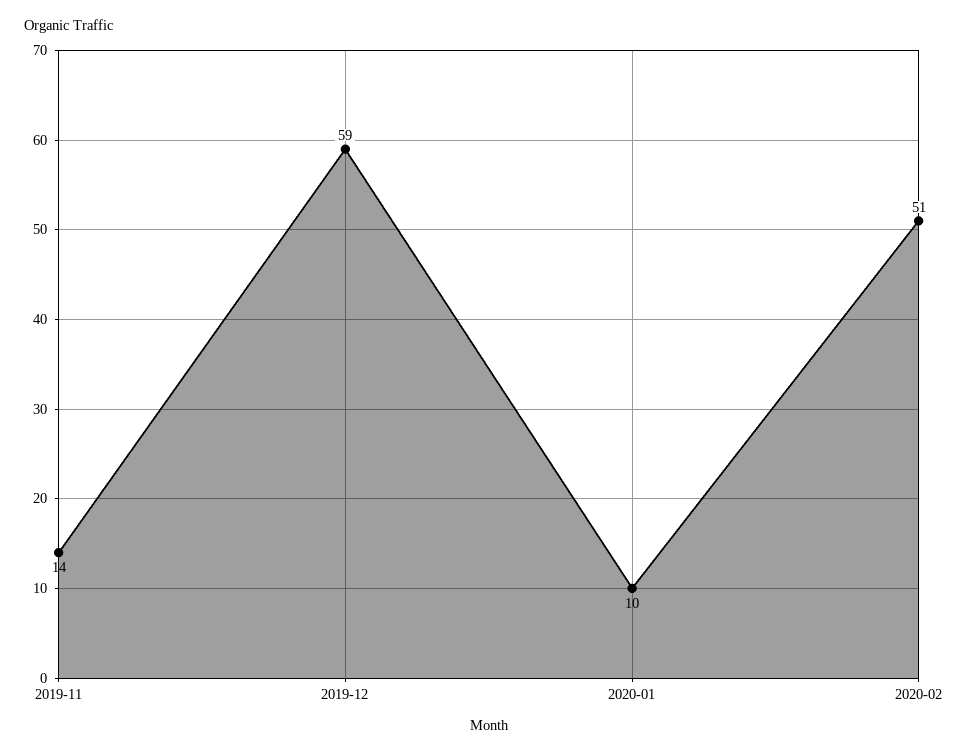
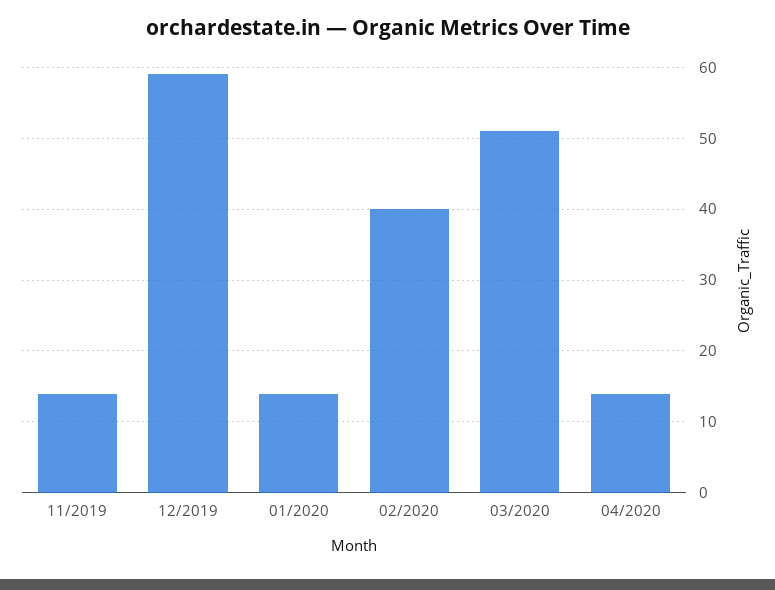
2020-01: 10 -> 14
2020-02: 51 -> 40
03/2020: none -> 51
04/2020: none -> 14

